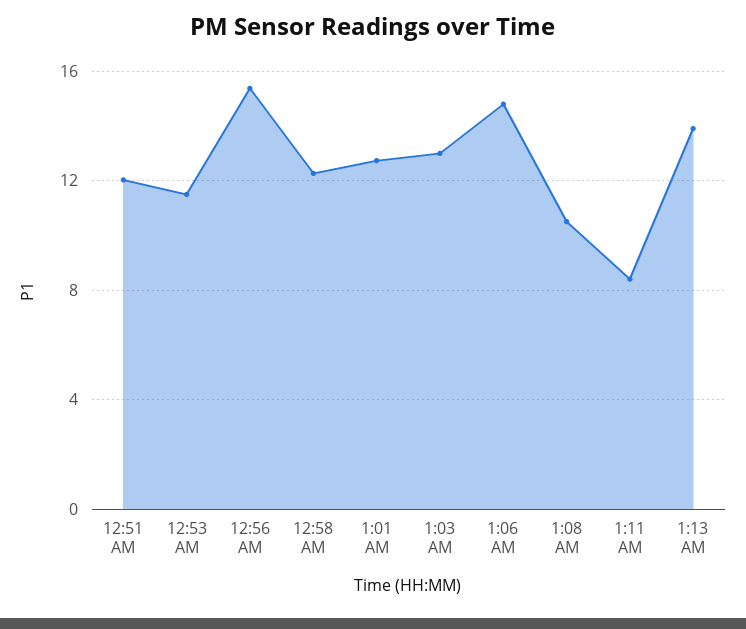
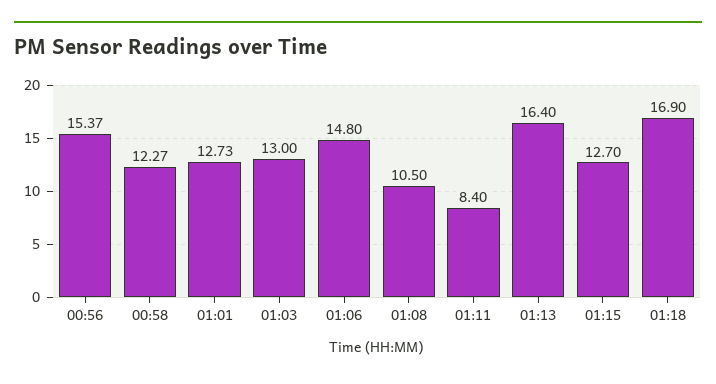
12:51 AM: 12 -> none
12:53 AM: 11.5 -> none
1:13 AM: 14 -> 16.4
01:15: none -> 12.7
01:18: none -> 16.9

